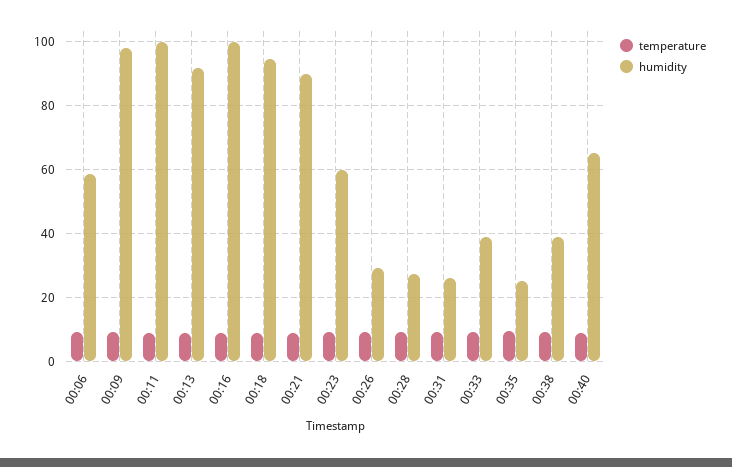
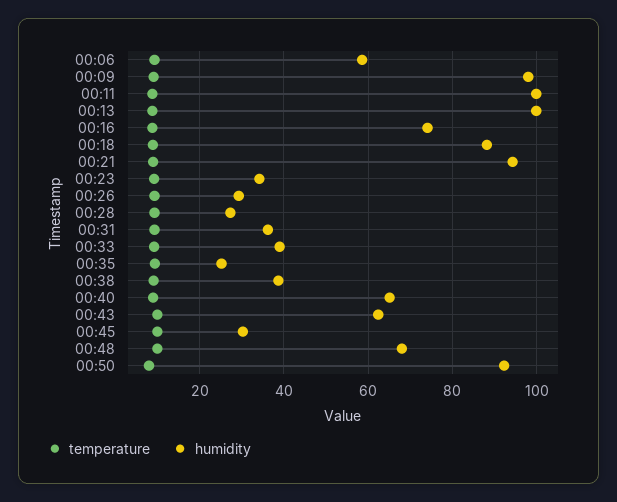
humidity, 00:13: 92 -> 100
humidity, 00:16: 100 -> 74
humidity, 00:18: 94 -> 88
humidity, 00:21: 90 -> 94
humidity, 00:23: 60 -> 34
humidity, 00:31: 26 -> 36
temperature, 00:43: none -> 10
humidity, 00:43: none -> 62
temperature, 00:45: none -> 10
humidity, 00:45: none -> 30
temperature, 00:48: none -> 10
humidity, 00:48: none -> 68
temperature, 00:50: none -> 8
humidity, 00:50: none -> 92

